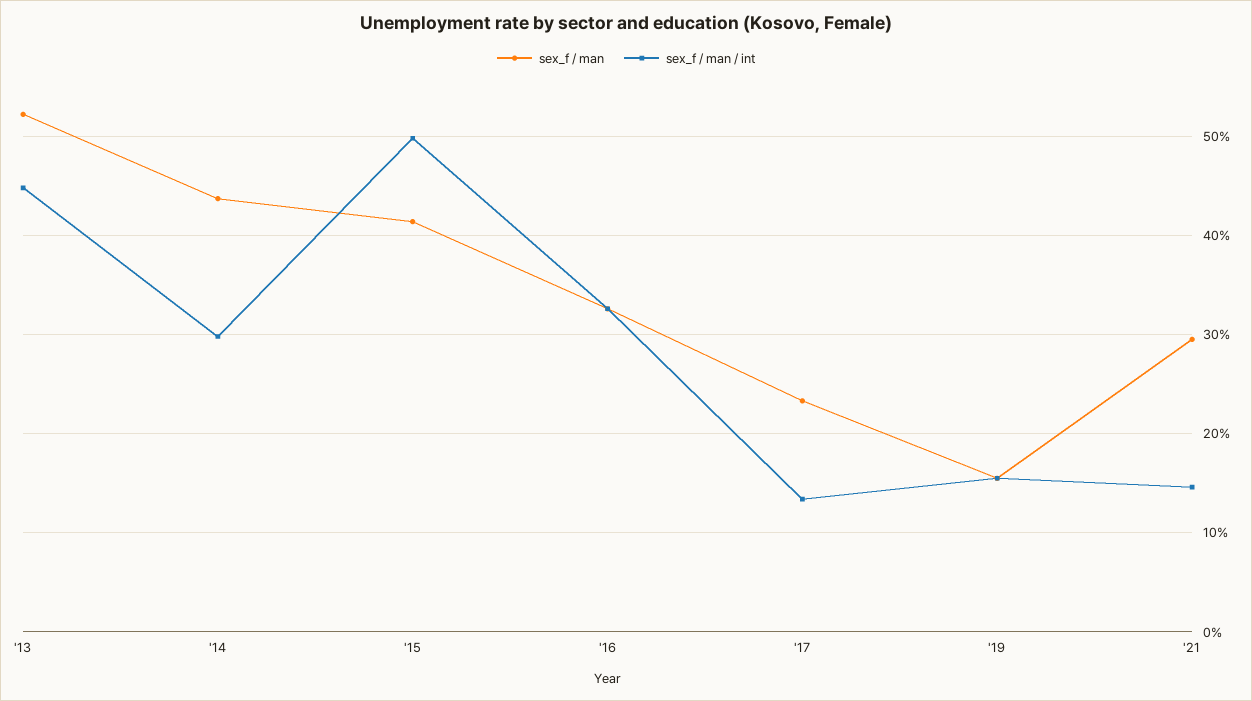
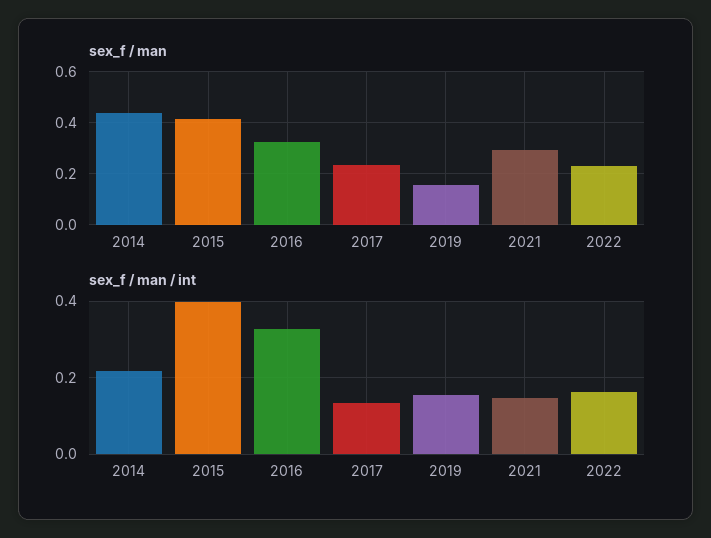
sex_f / man, '13: 0.52 -> none
sex_f / man / int, '13: 0.45 -> none
sex_f / man / int, '14: 0.3 -> 0.22
sex_f / man / int, '15: 0.5 -> 0.4
sex_f / man, 2022: none -> 0.225
sex_f / man / int, 2022: none -> 0.16

